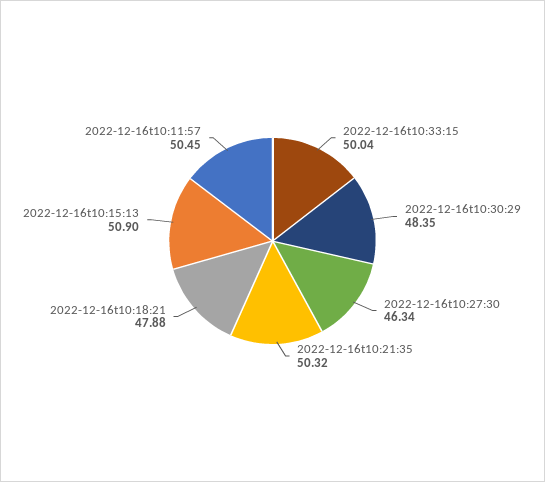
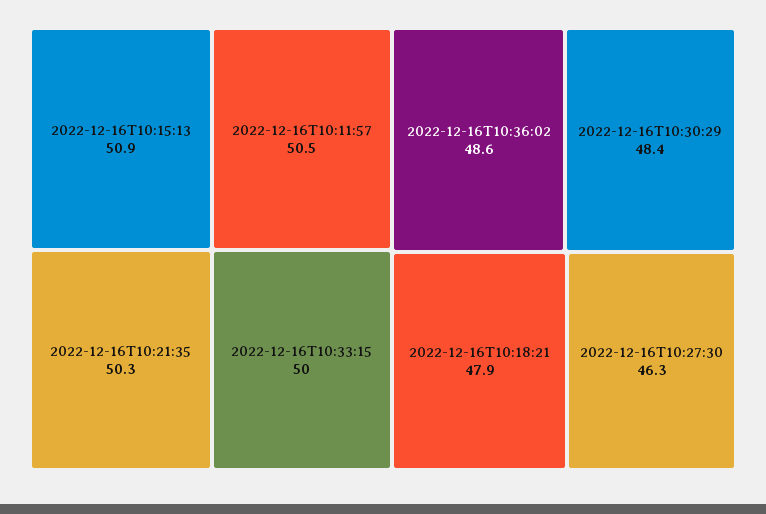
2022-12-16T10:36:02: none -> 48.6

